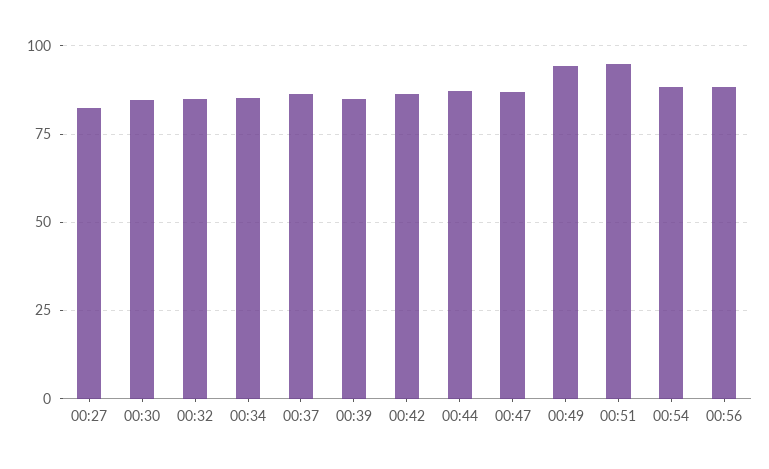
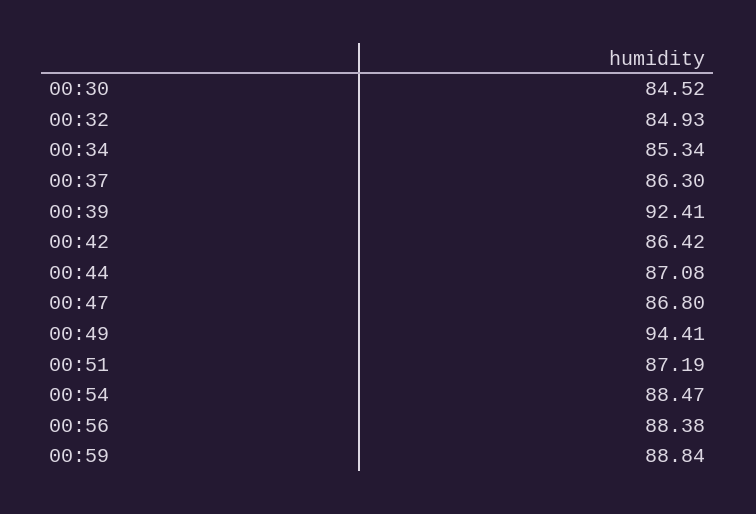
00:27: 82.5 -> none
00:39: 85 -> 92.41
00:51: 95 -> 87.19
00:59: none -> 88.84

